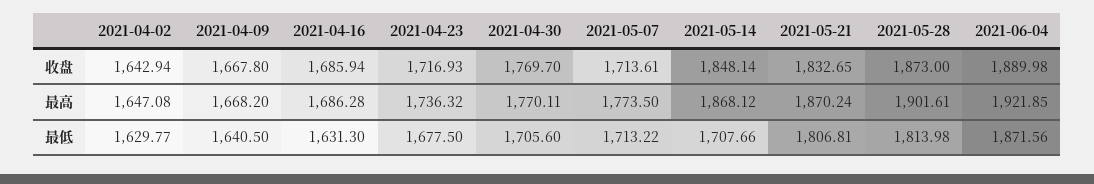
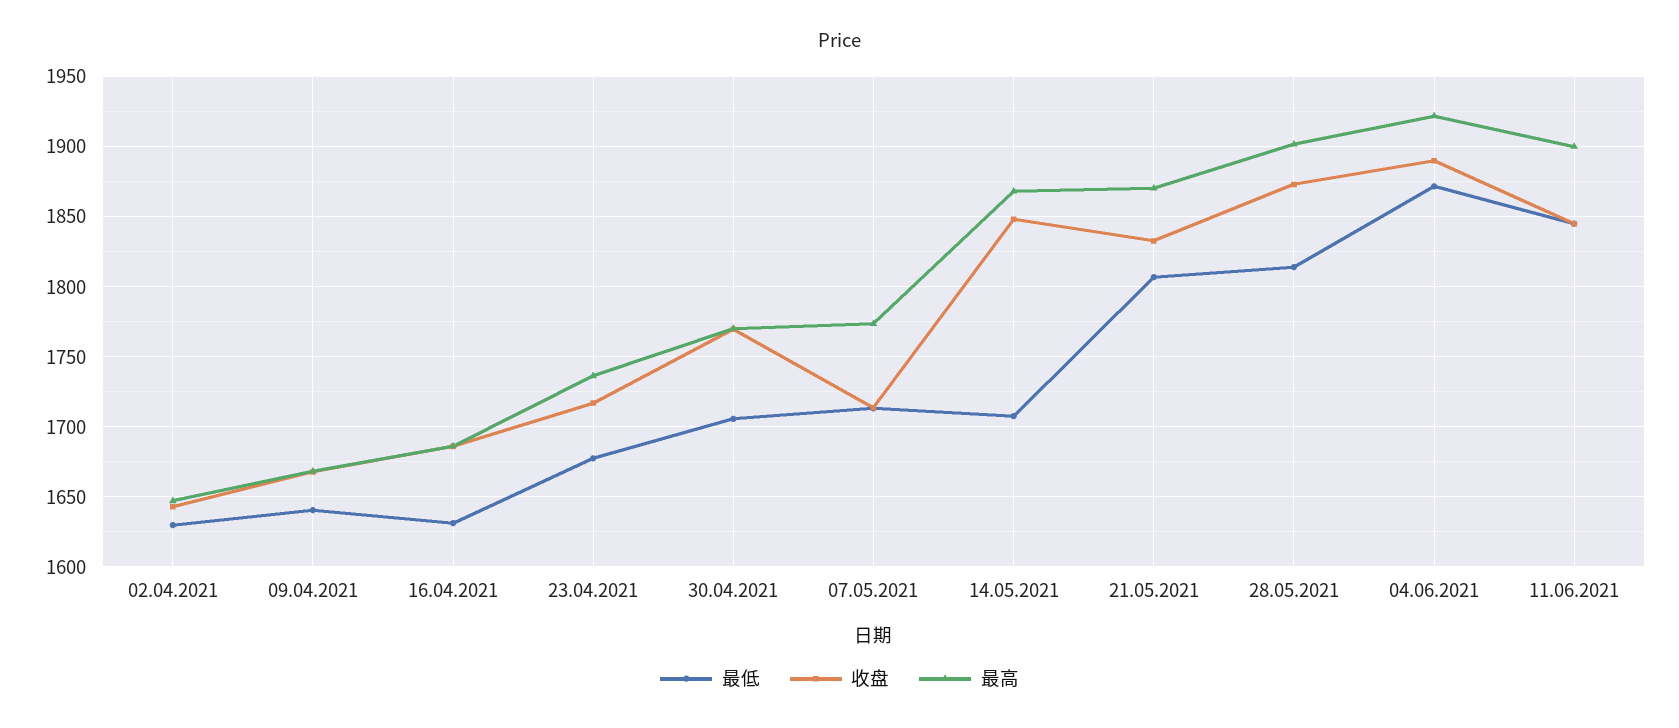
最低, 11.06.2021: none -> 1845
收盘, 11.06.2021: none -> 1845
最高, 11.06.2021: none -> 1900

